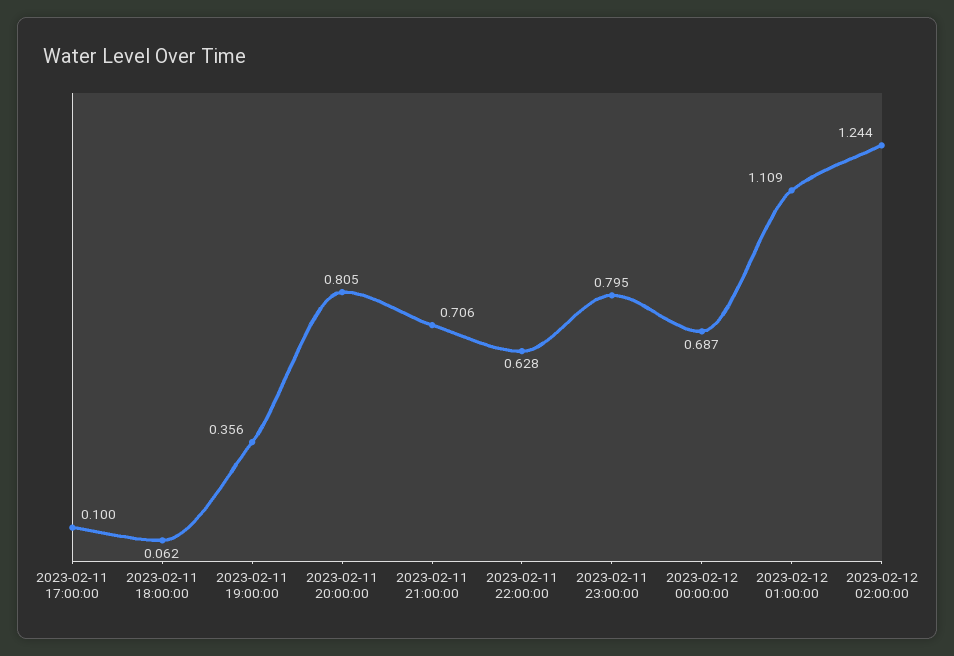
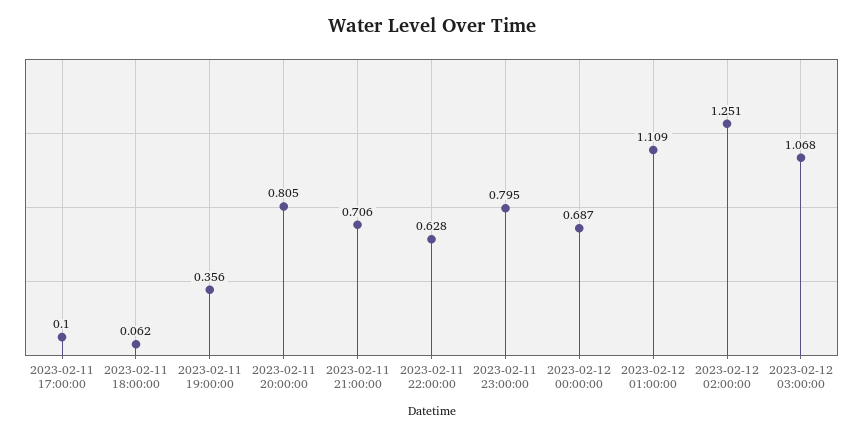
2023-02-12 02:00:00: 1.244 -> 1.251
2023-02-12 03:00:00: none -> 1.068

